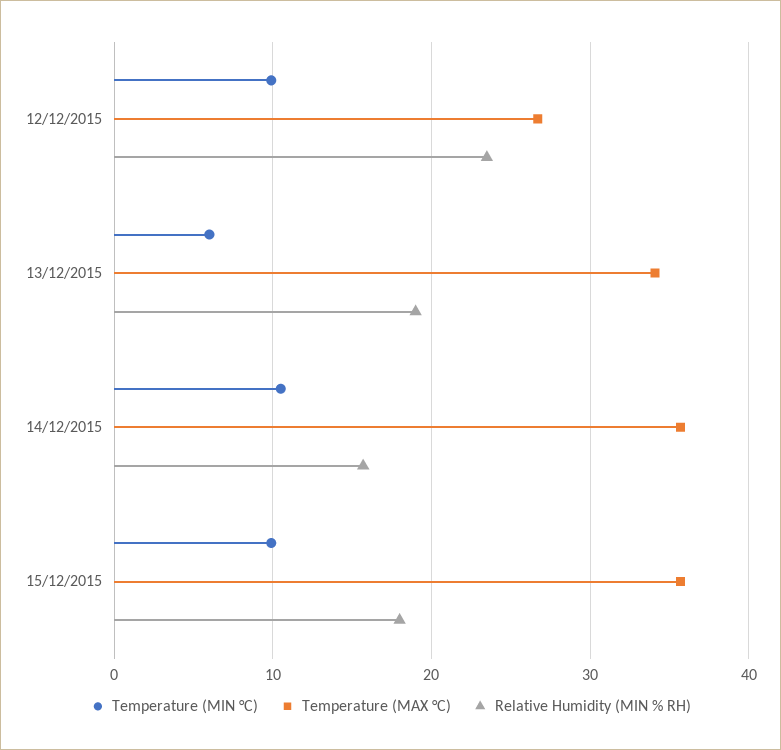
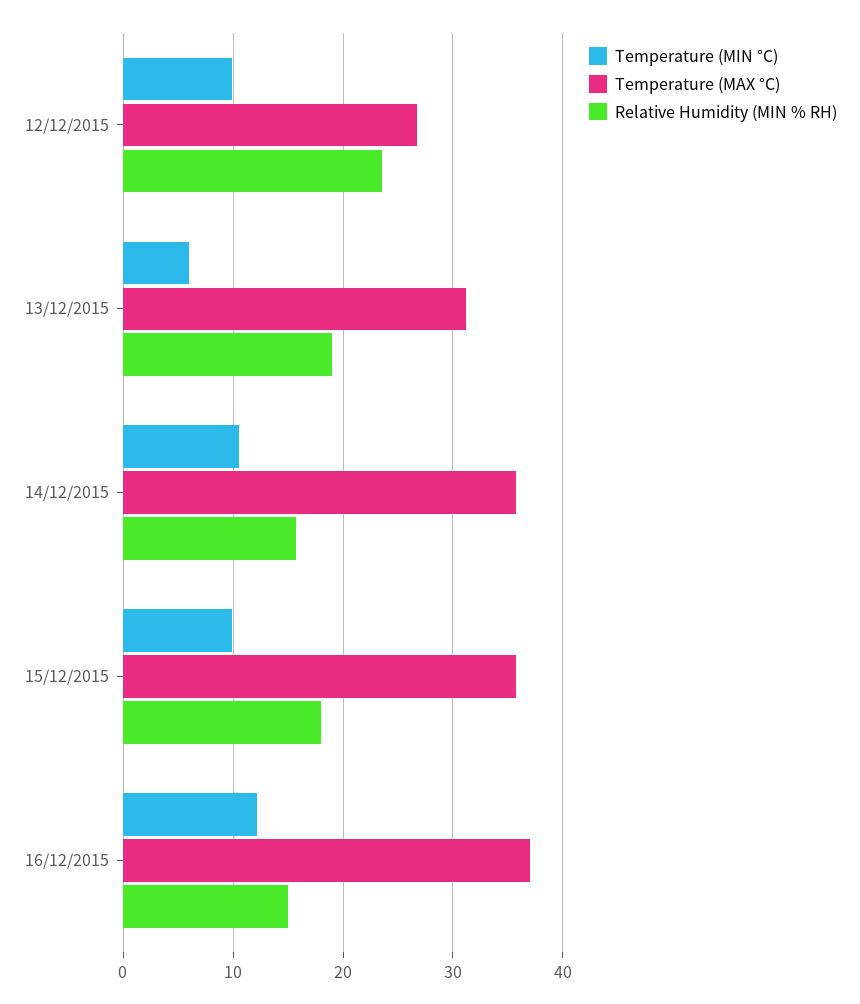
Temperature (MAX °C), 13/12/2015: 34 -> 31
Temperature (MIN °C), 16/12/2015: none -> 12
Temperature (MAX °C), 16/12/2015: none -> 37
Relative Humidity (MIN % RH), 16/12/2015: none -> 15

